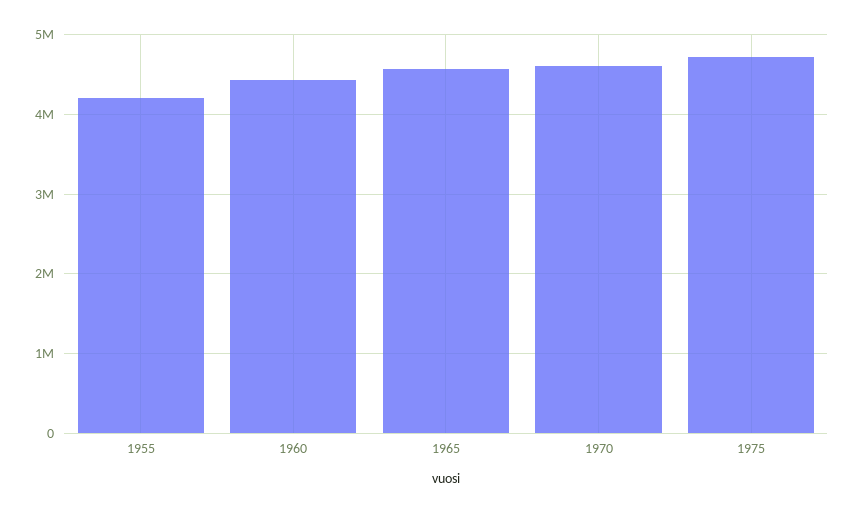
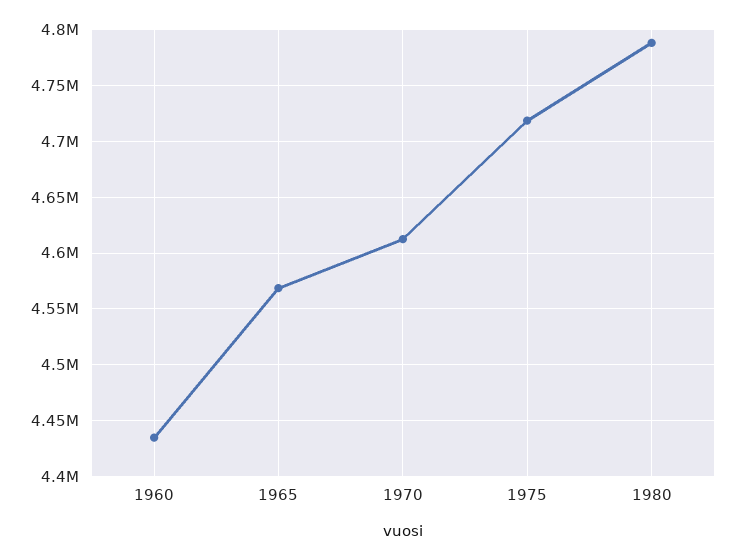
1955: 4200000 -> none
1980: none -> 4790000

